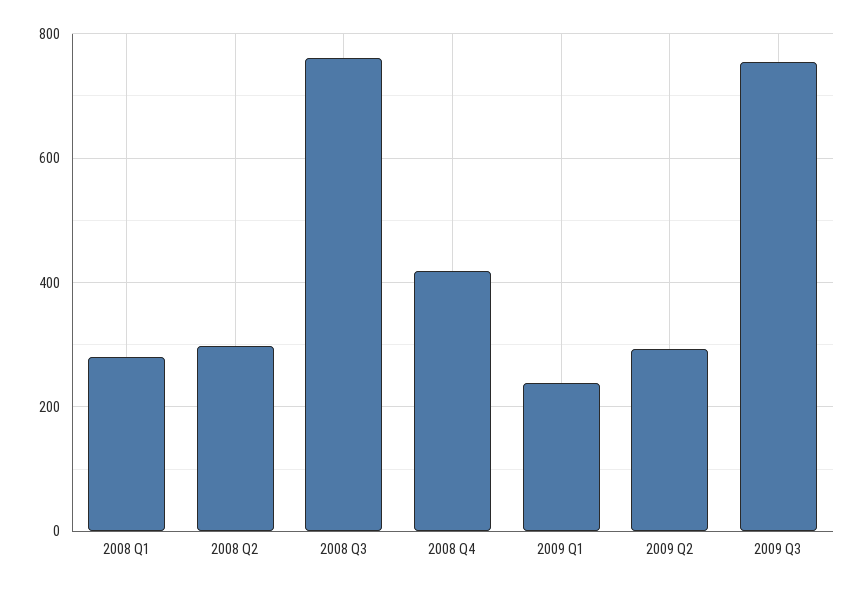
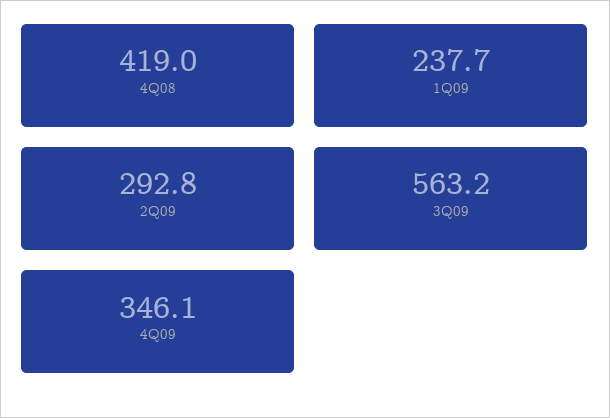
2008 Q1: 280 -> none
2008 Q2: 300 -> none
2008 Q3: 760 -> none
2009 Q3: 760 -> 563.2
4Q09: none -> 346.1

